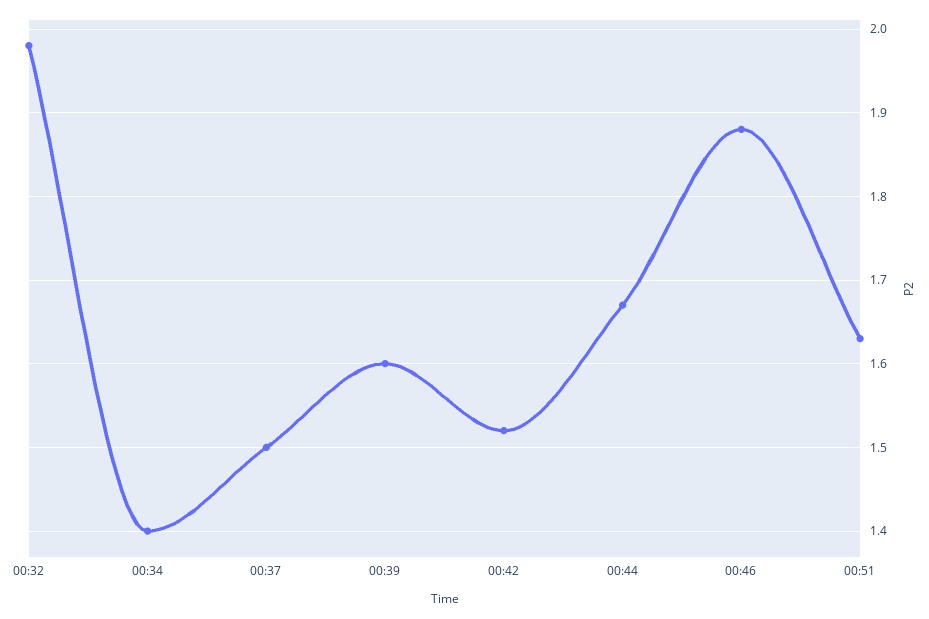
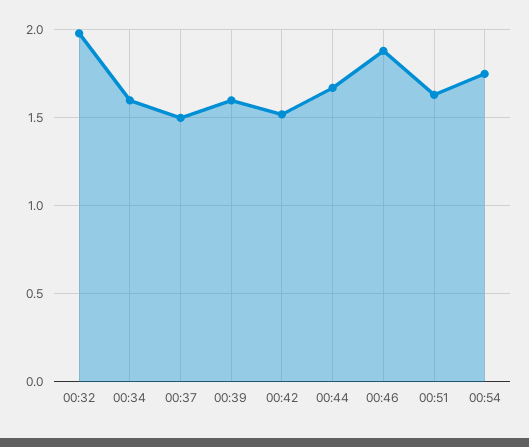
00:34: 1.4 -> 1.6
00:54: none -> 1.75

